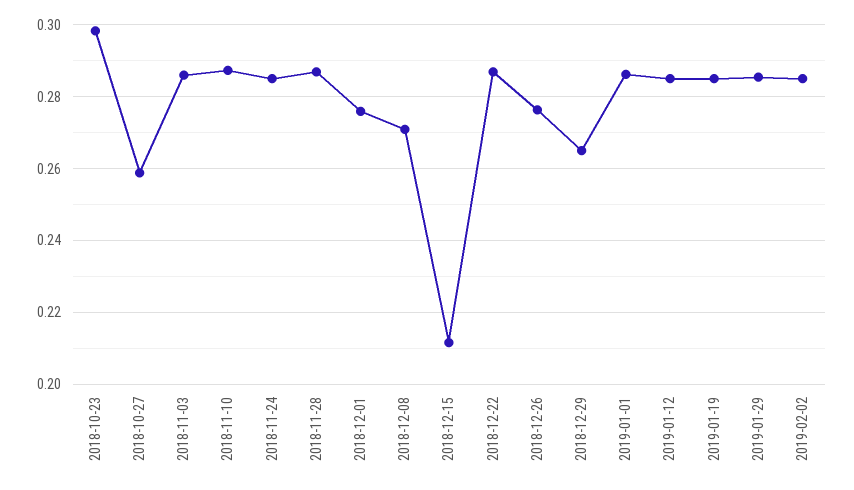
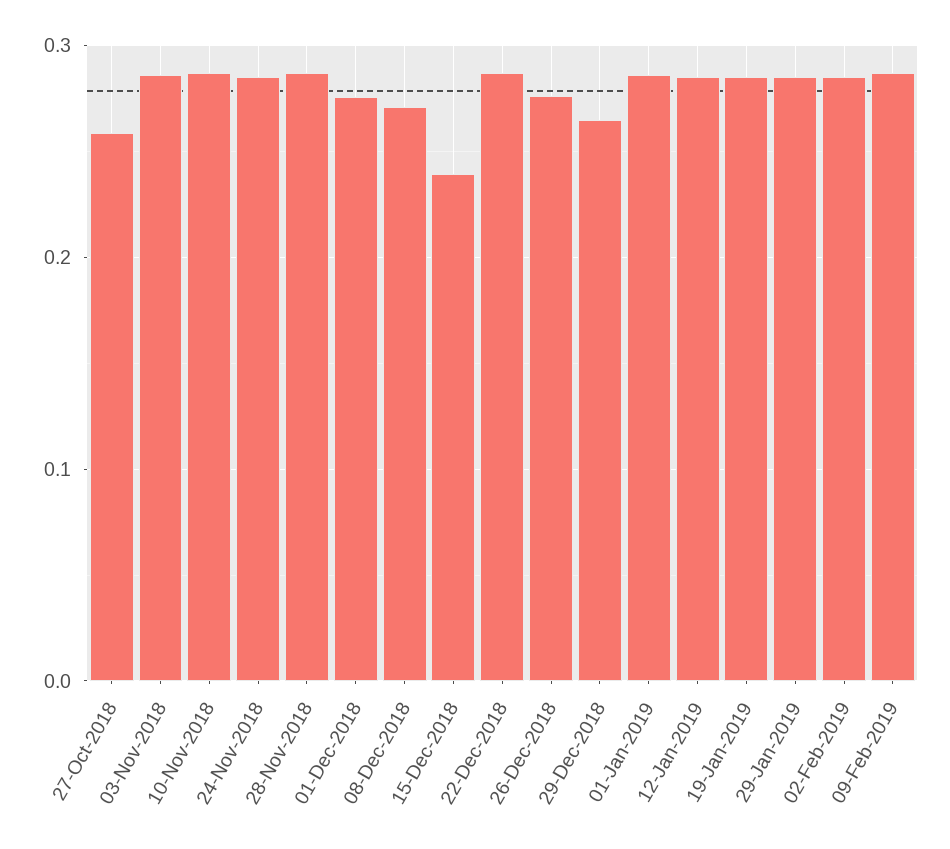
2018-10-23: 0.298 -> none
2018-12-15: 0.212 -> 0.24
09-Feb-2019: none -> 0.29

